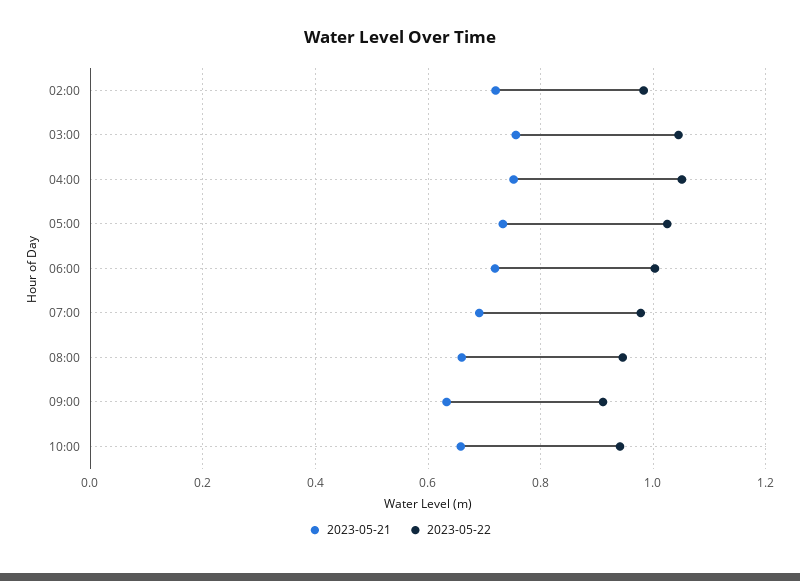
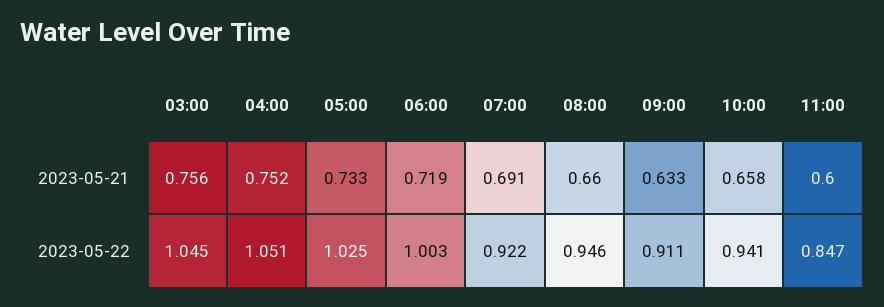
2023-05-21, 02:00: 0.72 -> none
2023-05-22, 02:00: 0.98 -> none
2023-05-22, 07:00: 0.98 -> 0.922
2023-05-21, 11:00: none -> 0.6
2023-05-22, 11:00: none -> 0.847

